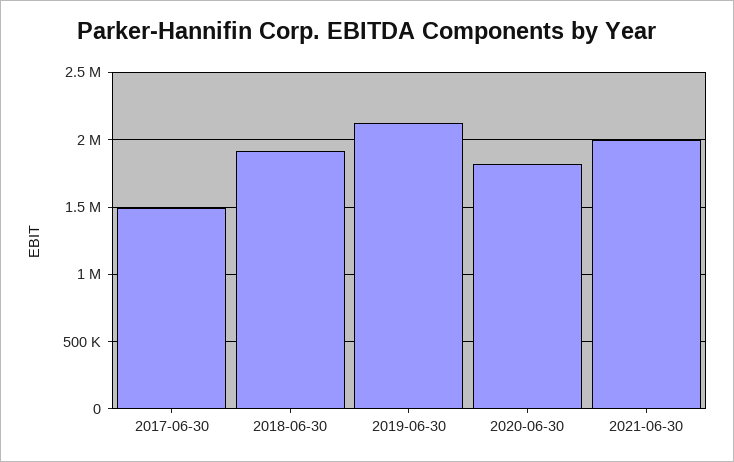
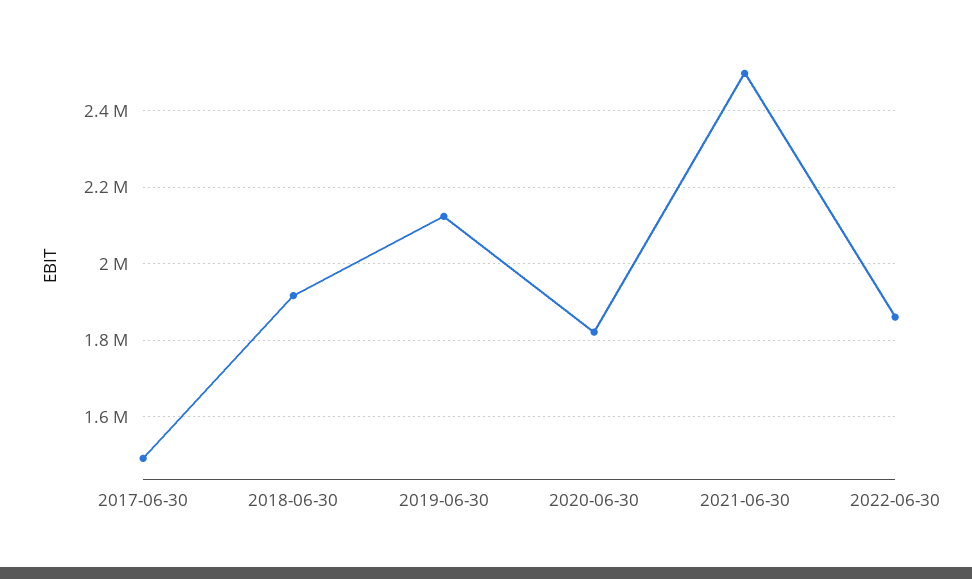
2021-06-30: 2000000 -> 2500000
2022-06-30: none -> 1860000

